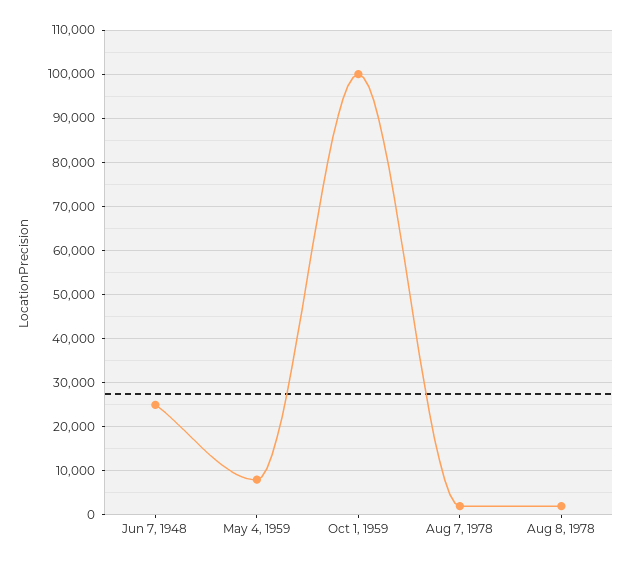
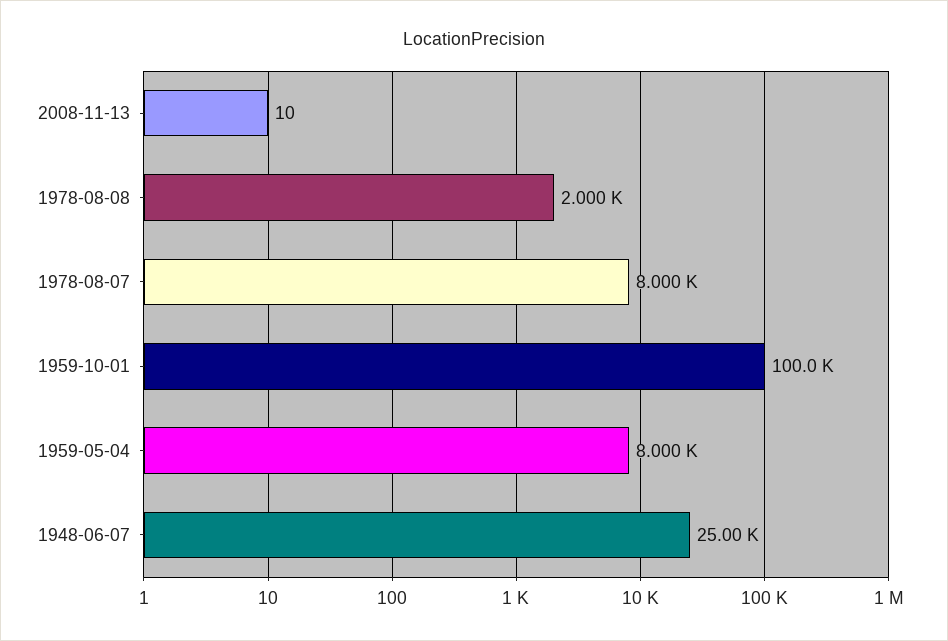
Aug 7, 1978: 2000 -> 8000
2008-11-13: none -> 10

